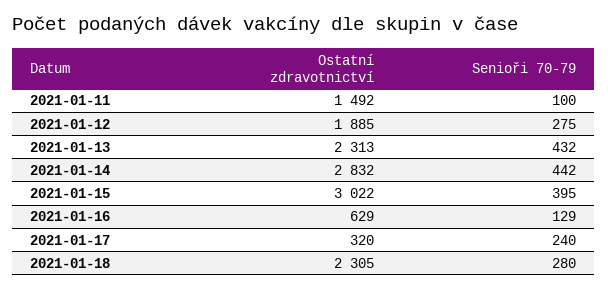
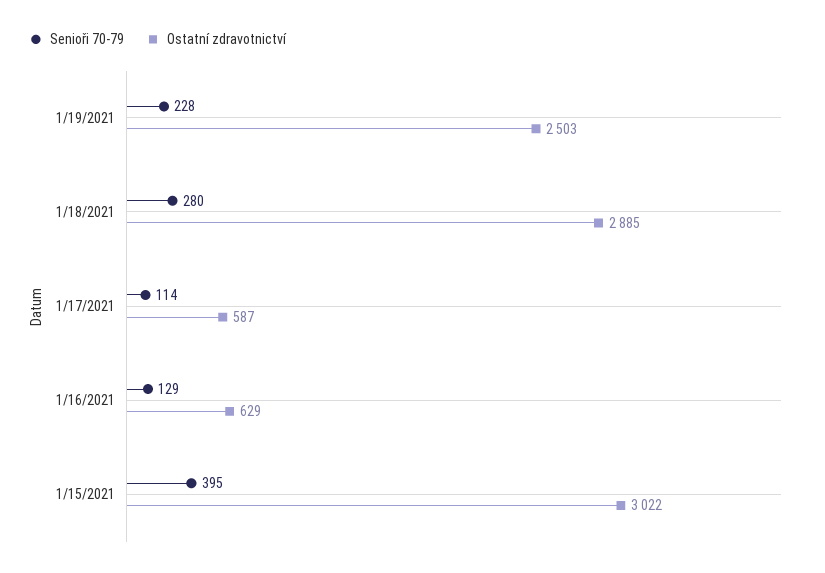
Ostatní zdravotnictví, 2021-01-11: 1492 -> none
Senioři 70-79, 2021-01-11: 100 -> none
Ostatní zdravotnictví, 2021-01-12: 1885 -> none
Senioři 70-79, 2021-01-12: 275 -> none
Ostatní zdravotnictví, 2021-01-13: 2313 -> none
Senioři 70-79, 2021-01-13: 432 -> none
Ostatní zdravotnictví, 2021-01-14: 2832 -> none
Senioři 70-79, 2021-01-14: 442 -> none
Ostatní zdravotnictví, 2021-01-17: 320 -> 587
Senioři 70-79, 2021-01-17: 240 -> 114
Ostatní zdravotnictví, 2021-01-18: 2305 -> 2885
Senioři 70-79, 1/19/2021: none -> 228
Ostatní zdravotnictví, 1/19/2021: none -> 2503

